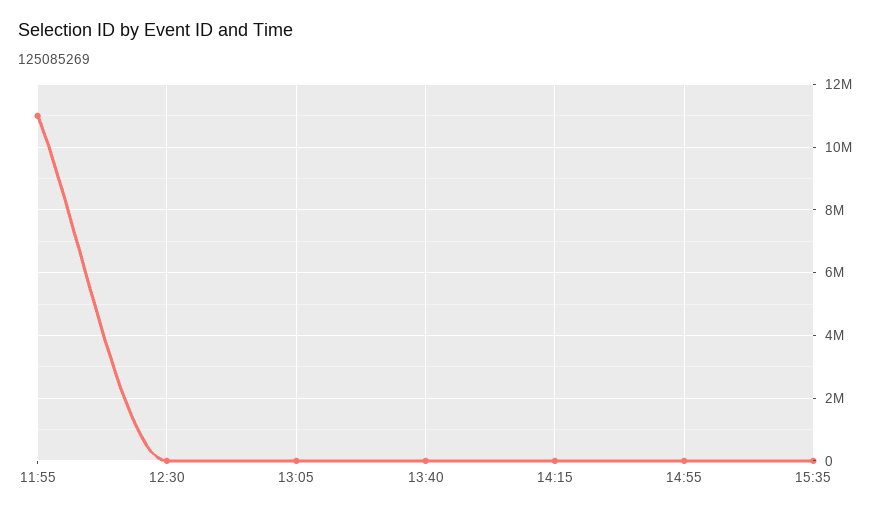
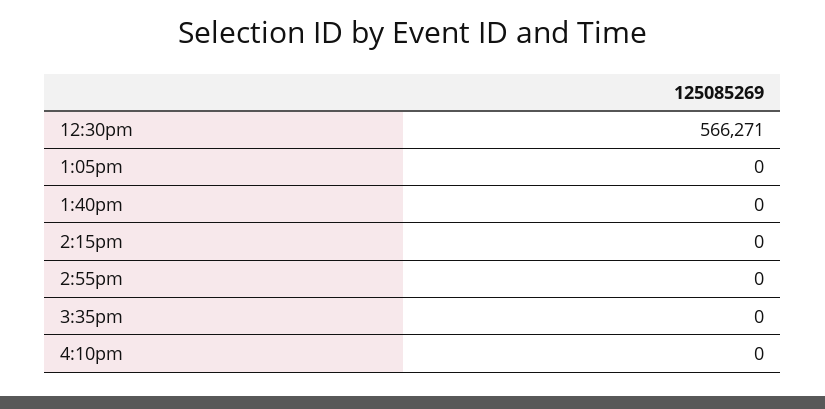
11:55: 11000000 -> none
12:30: 0 -> 566271
4:10pm: none -> 0

